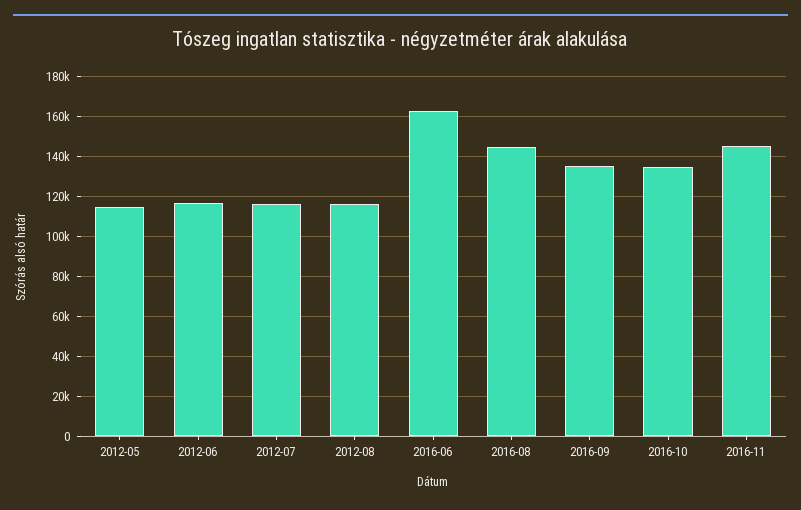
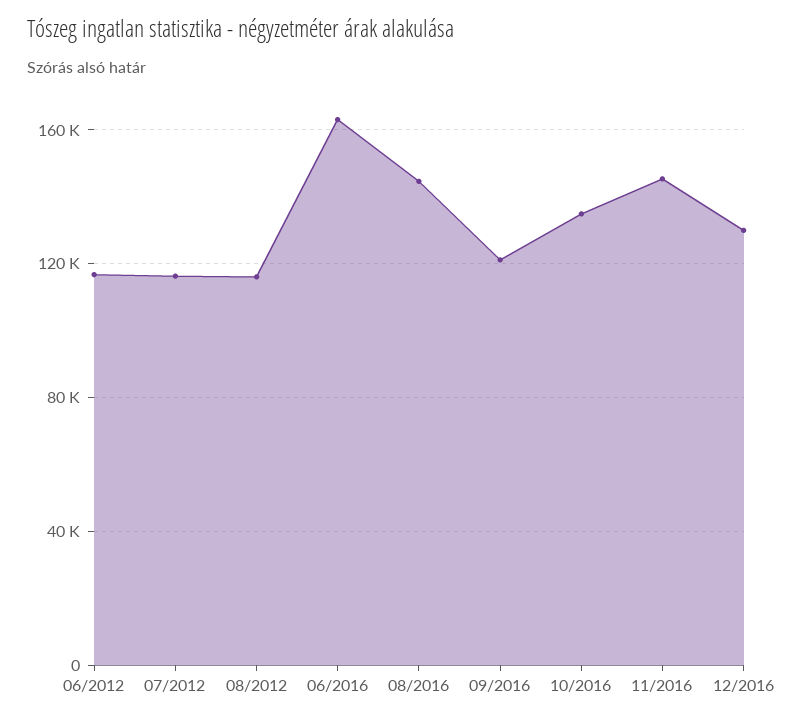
2012-05: 115000 -> none
2016-09: 135000 -> 120000
12/2016: none -> 130000

